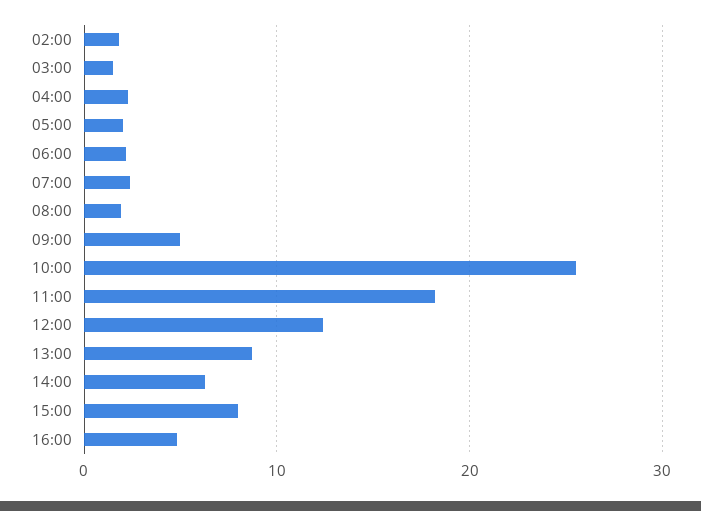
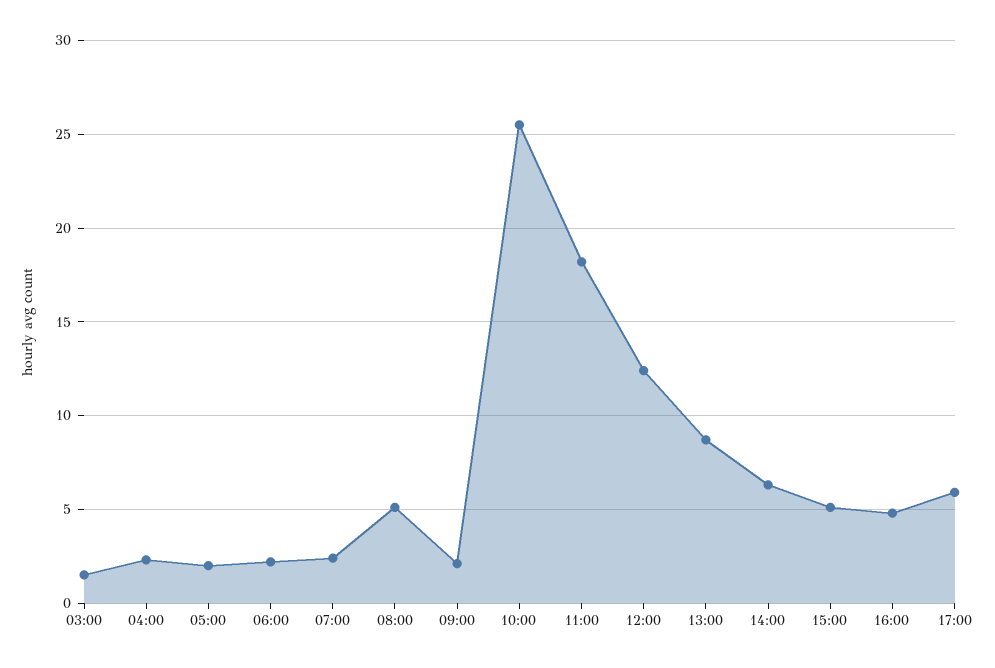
02:00: 2 -> none
08:00: 2 -> 5
09:00: 5 -> 2
15:00: 8 -> 5
17:00: none -> 6

